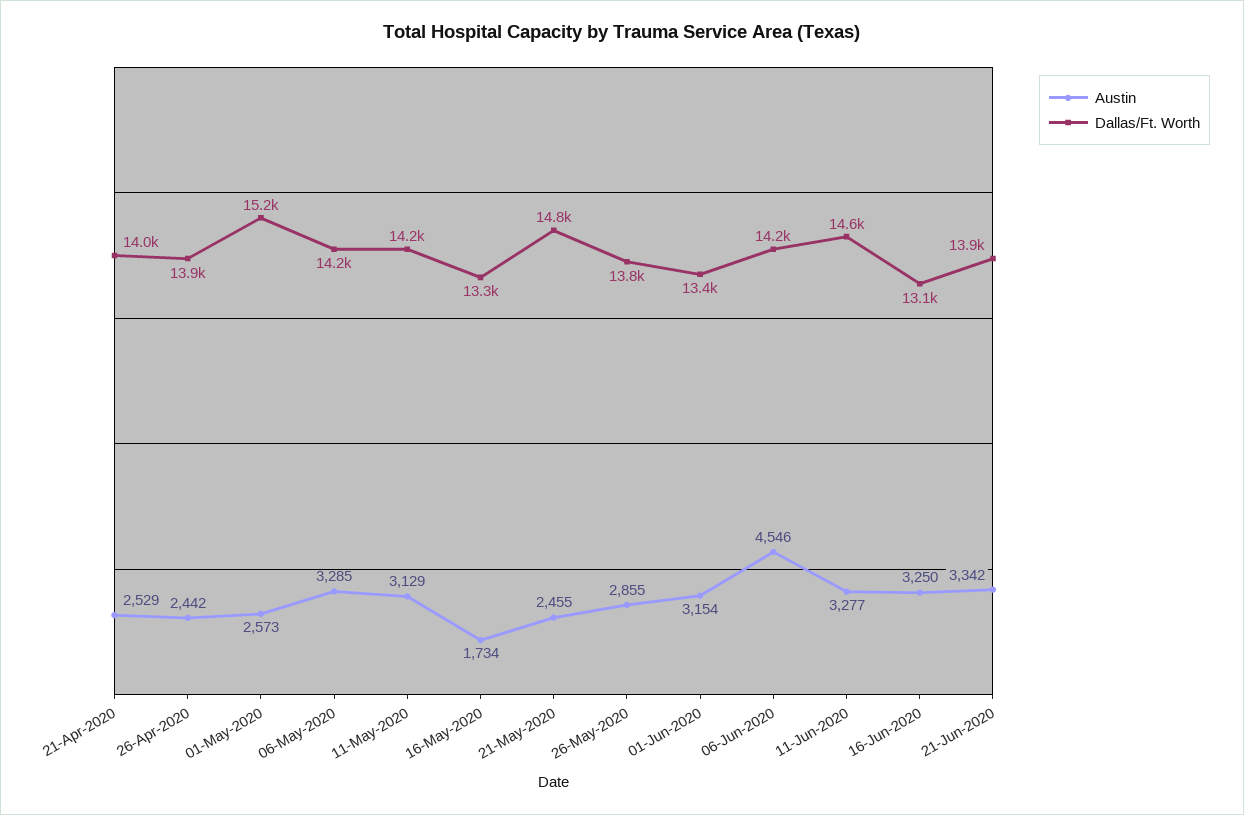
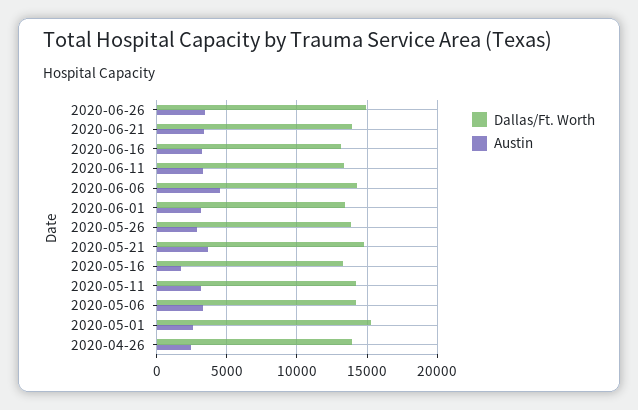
Austin, 21-Apr-2020: 2529 -> none
Dallas/Ft. Worth, 21-Apr-2020: 14000 -> none
Austin, 21-May-2020: 2455 -> 3500
Dallas/Ft. Worth, 11-Jun-2020: 14600 -> 13500
Dallas/Ft. Worth, 2020-06-26: none -> 15000
Austin, 2020-06-26: none -> 3500

